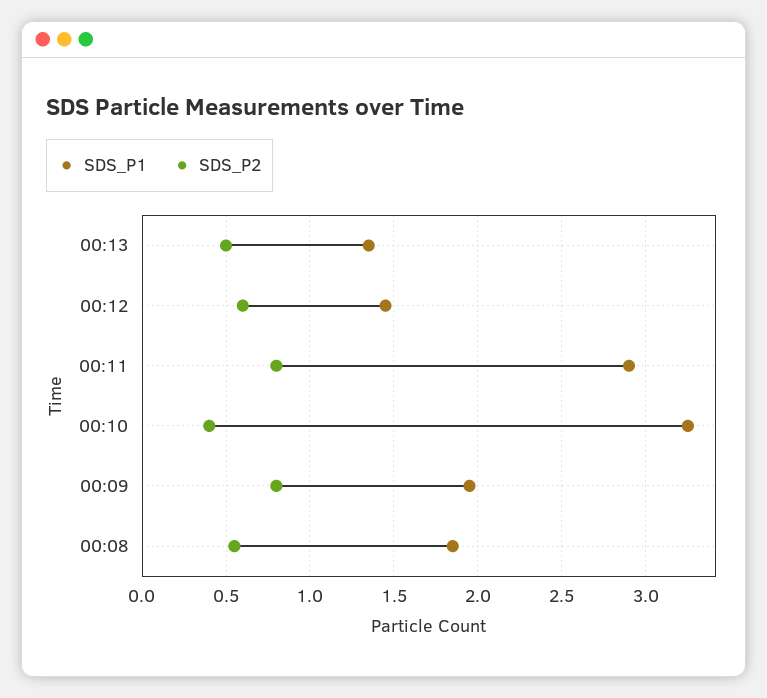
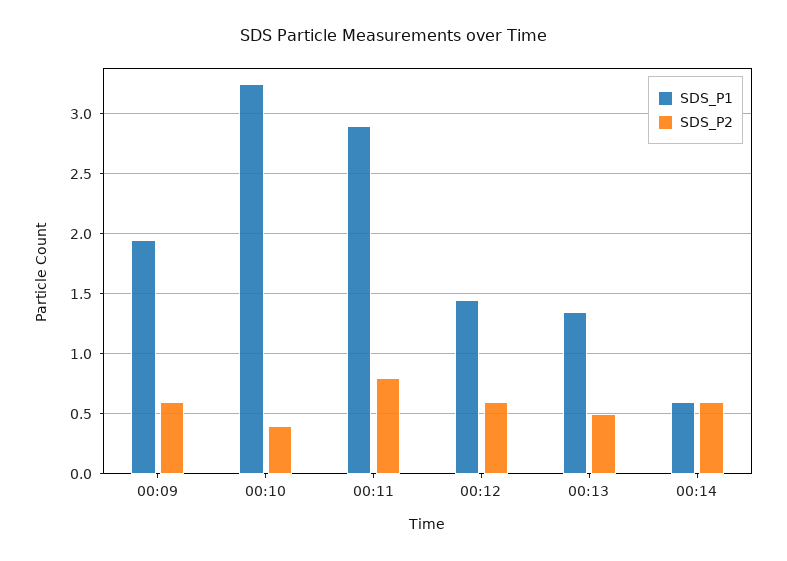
SDS_P2, 00:09: 0.8 -> 0.6
SDS_P1, 00:08: 1.85 -> none
SDS_P2, 00:08: 0.55 -> none
SDS_P1, 00:14: none -> 0.6
SDS_P2, 00:14: none -> 0.6

